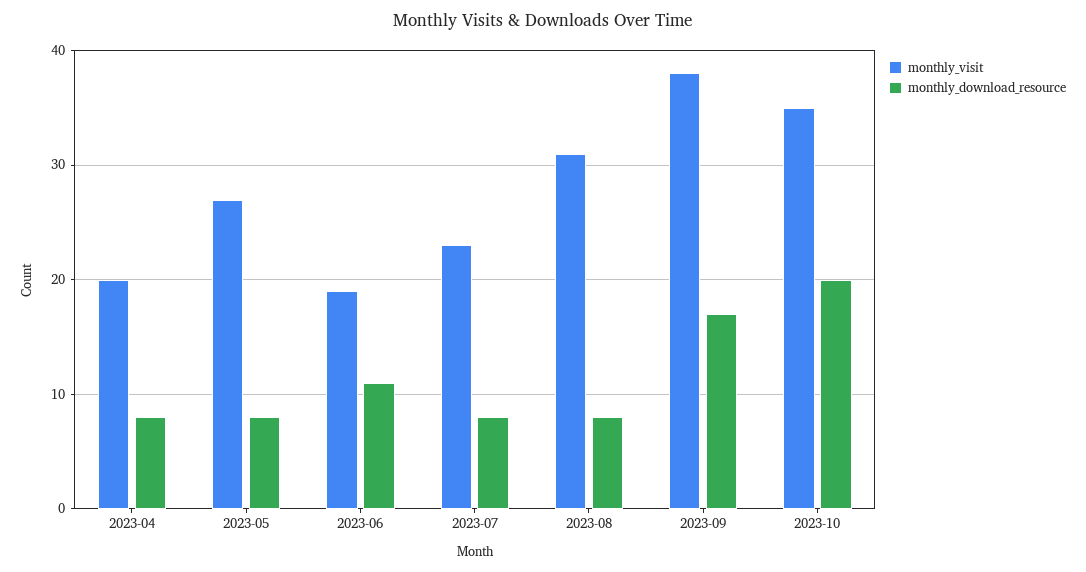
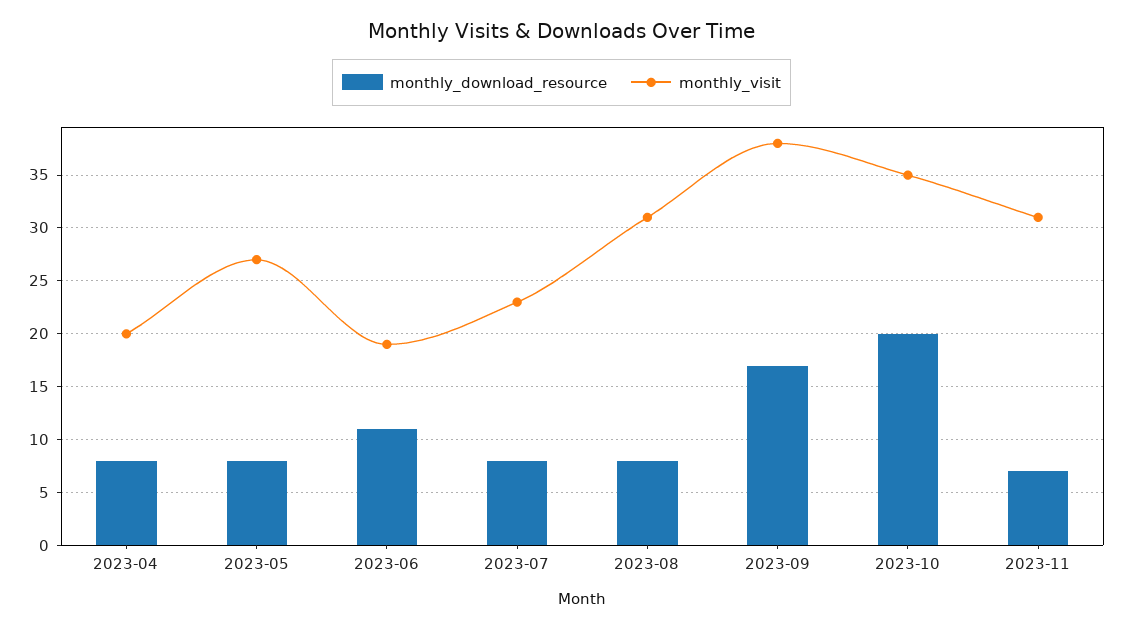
monthly_download_resource, 2023-11: none -> 7
monthly_visit, 2023-11: none -> 31

